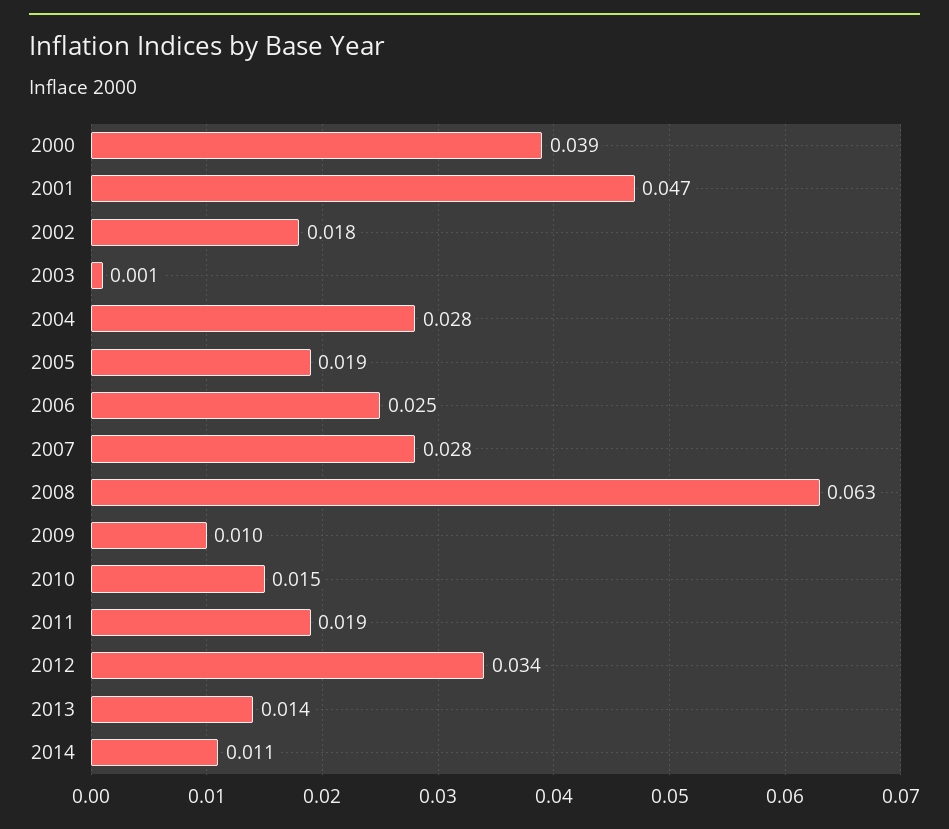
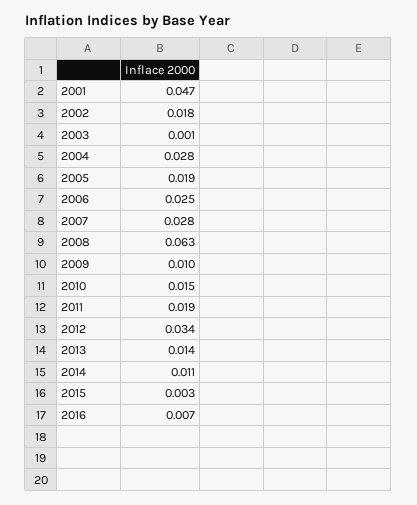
2000: 0.039 -> none
2015: none -> 0.003
2016: none -> 0.007

